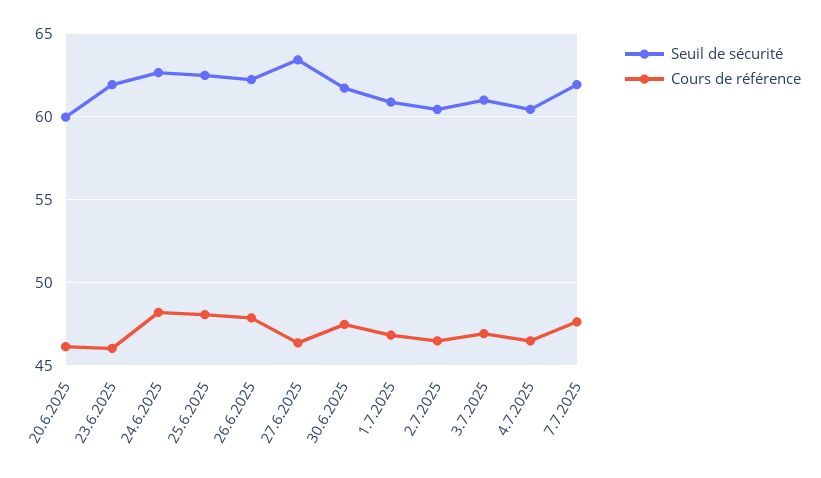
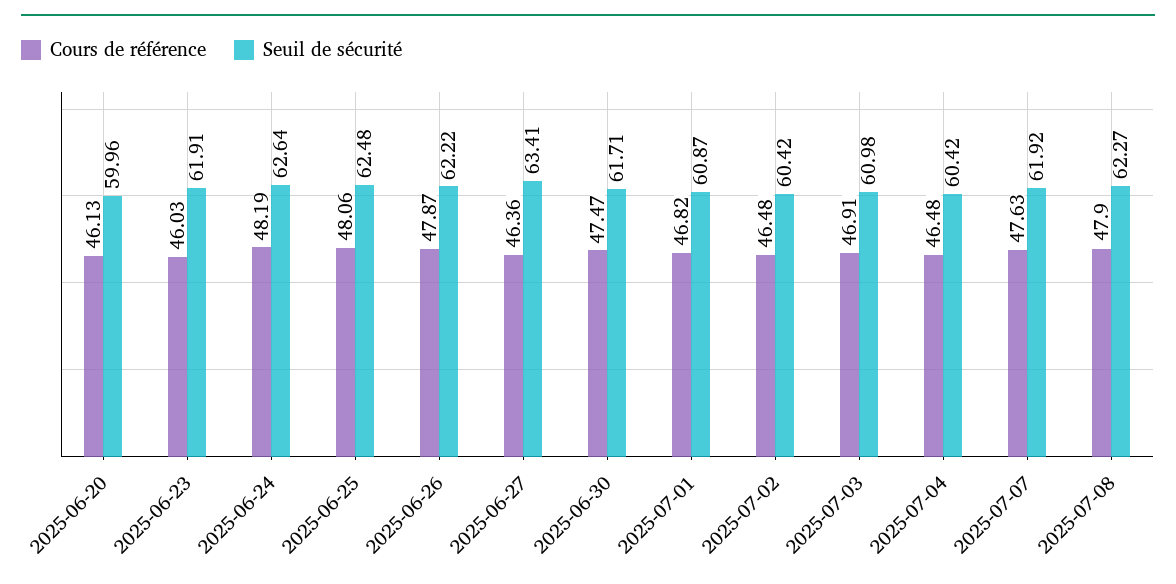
Cours de référence, 2025-07-08: none -> 47.9
Seuil de sécurité, 2025-07-08: none -> 62.27

